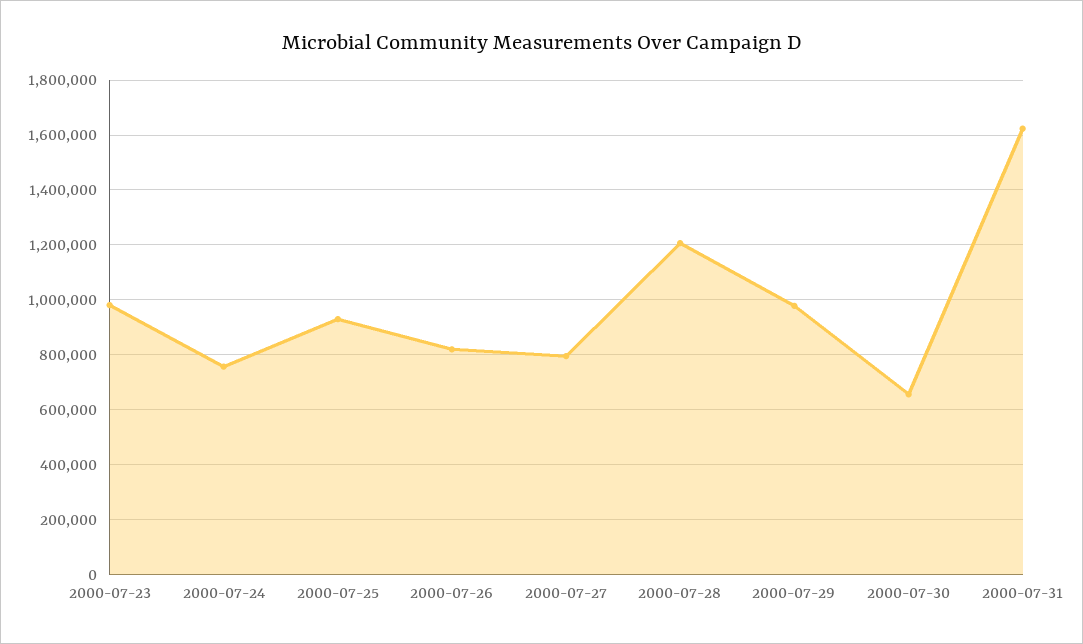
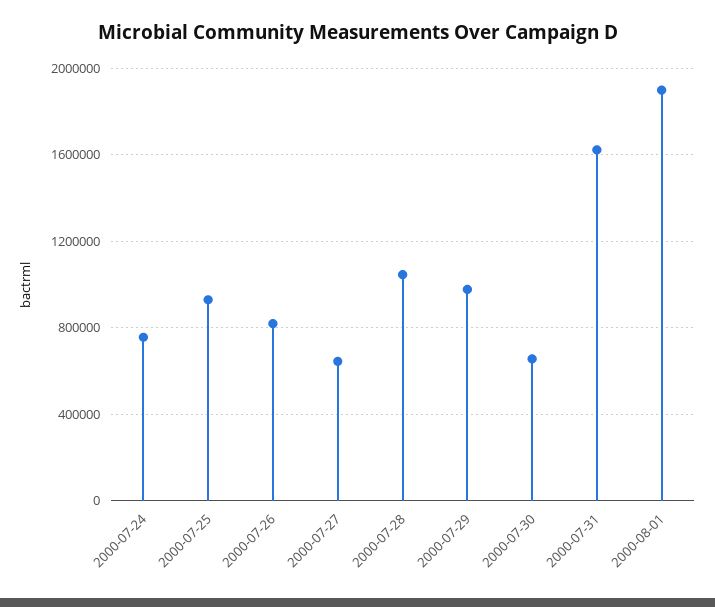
2000-07-23: 975000 -> none
2000-07-27: 800000 -> 650000
2000-07-28: 1200000 -> 1050000
2000-08-01: none -> 1900000

